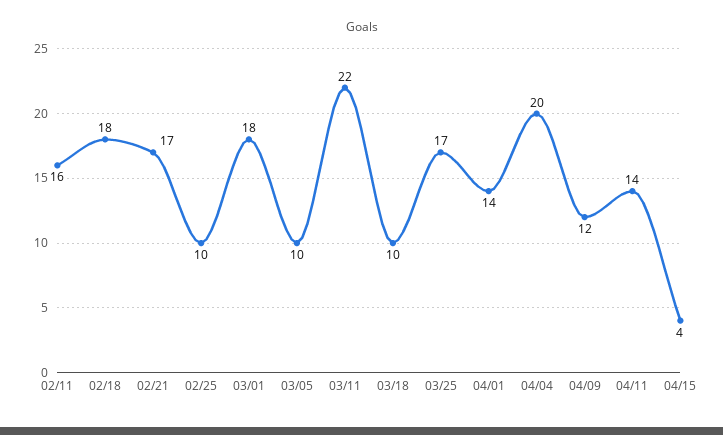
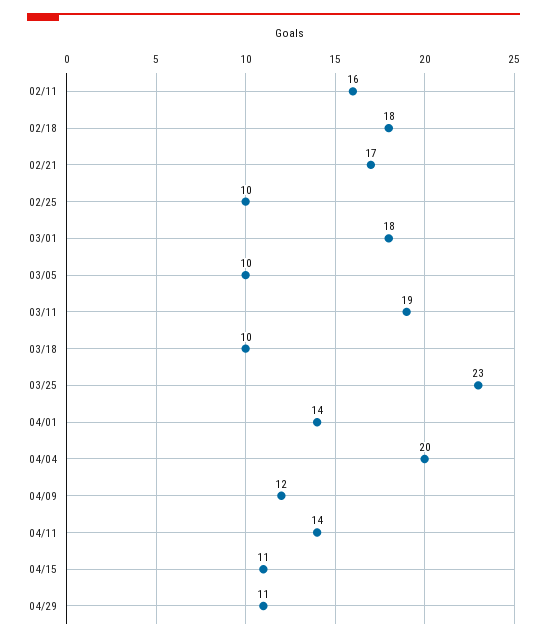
03/11: 22 -> 19
03/25: 17 -> 23
04/15: 4 -> 11
04/29: none -> 11

